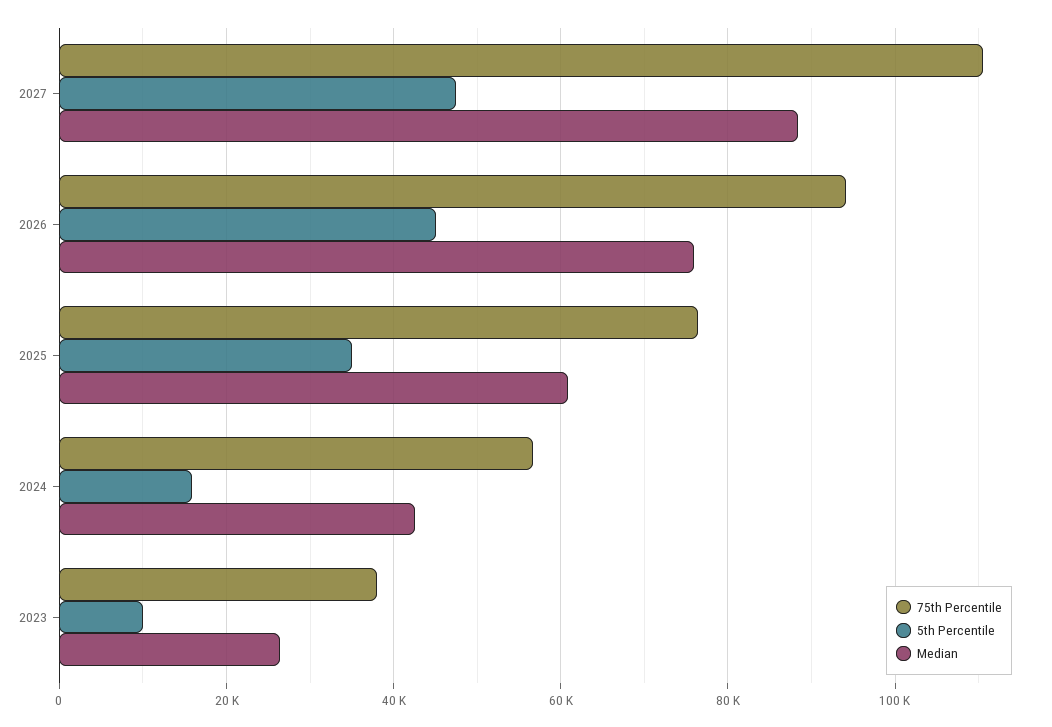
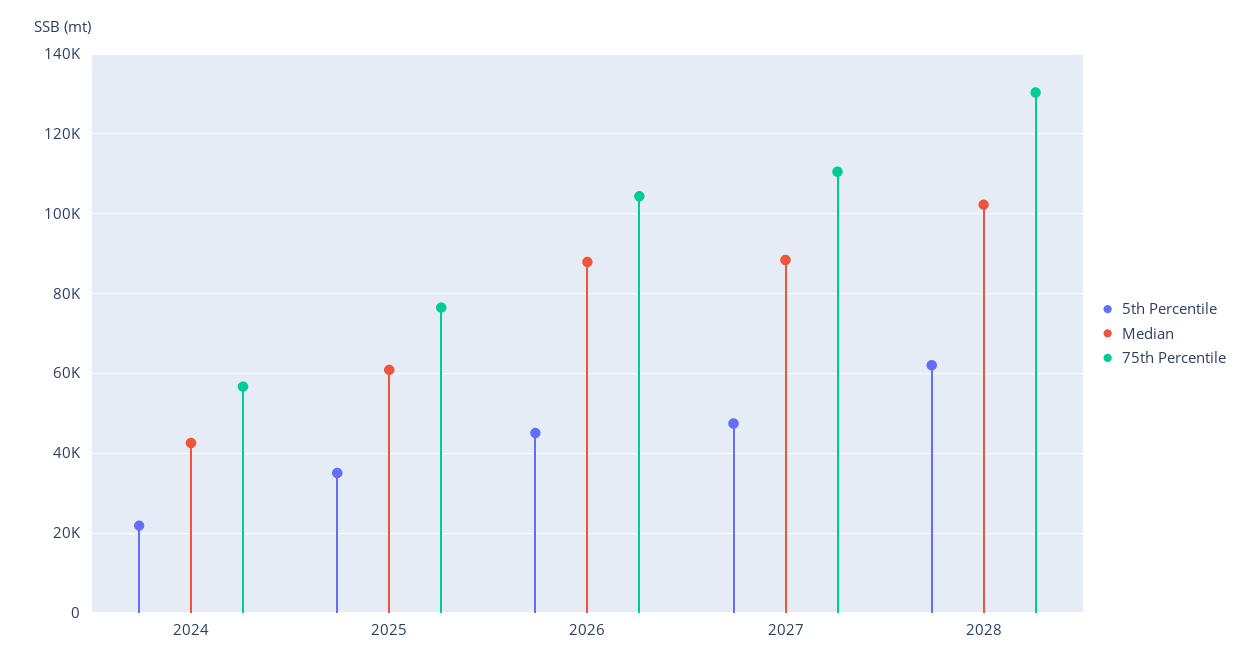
75th Percentile, 2026: 94000 -> 104000
Median, 2026: 76000 -> 88000
5th Percentile, 2024: 16000 -> 22000
75th Percentile, 2023: 38000 -> none
5th Percentile, 2023: 10000 -> none
Median, 2023: 26000 -> none
5th Percentile, 2028: none -> 62000
Median, 2028: none -> 102000
75th Percentile, 2028: none -> 130000

